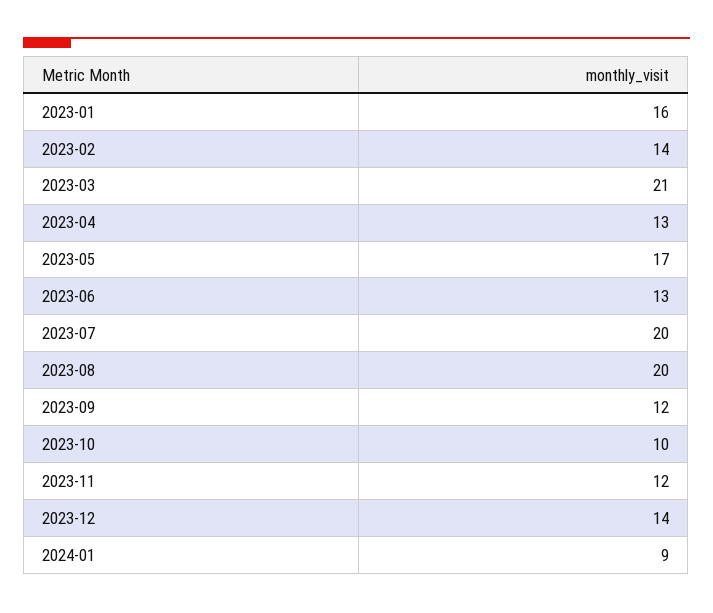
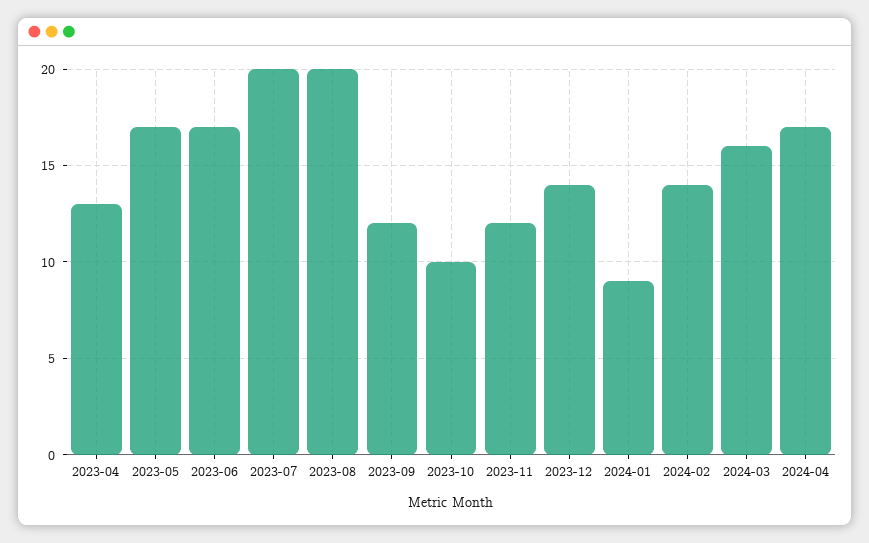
2023-01: 16 -> none
2023-02: 14 -> none
2023-03: 21 -> none
2023-06: 13 -> 17
2024-02: none -> 14
2024-03: none -> 16
2024-04: none -> 17

